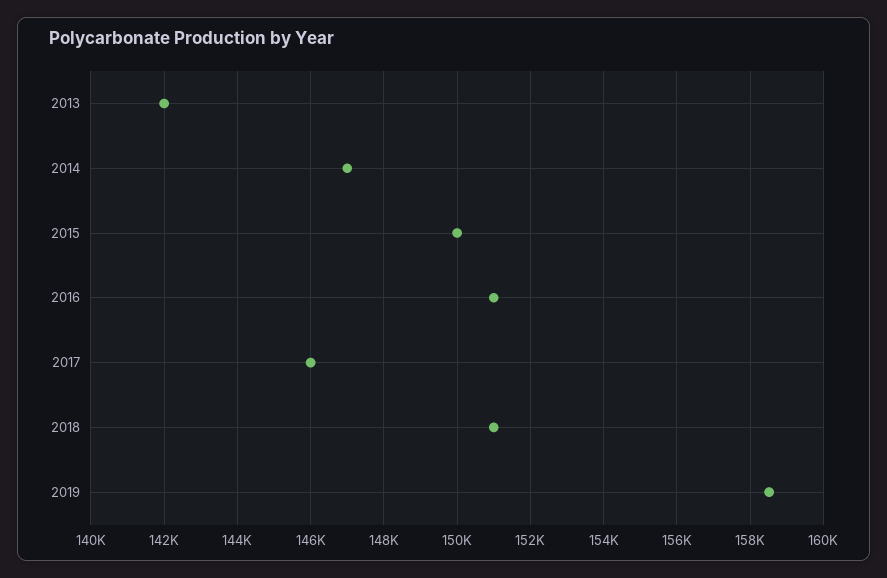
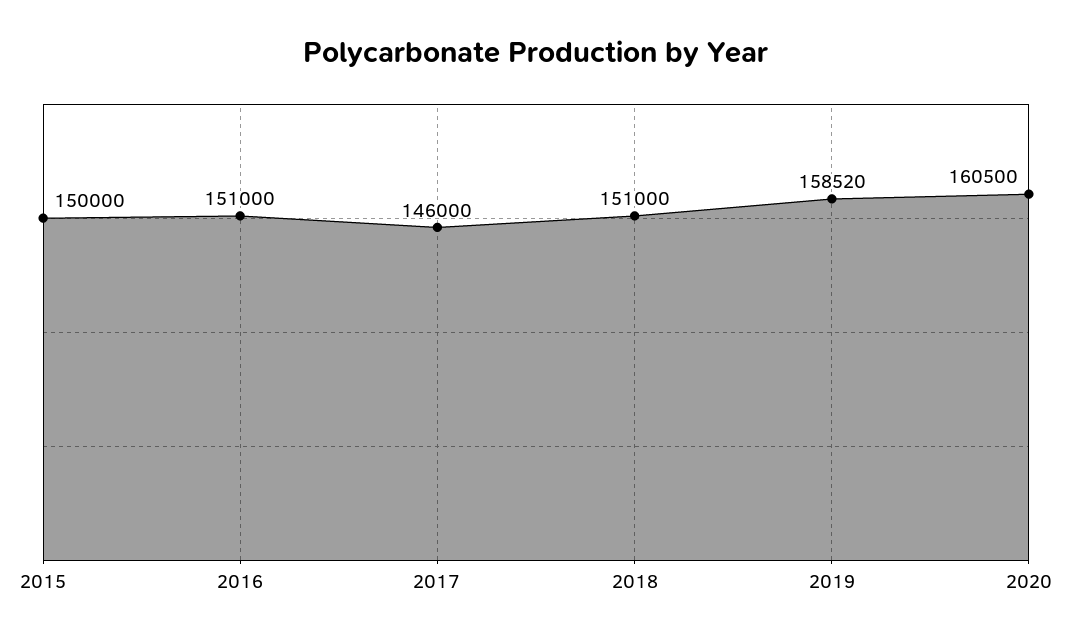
2013: 142000 -> none
2014: 147000 -> none
2020: none -> 160500

